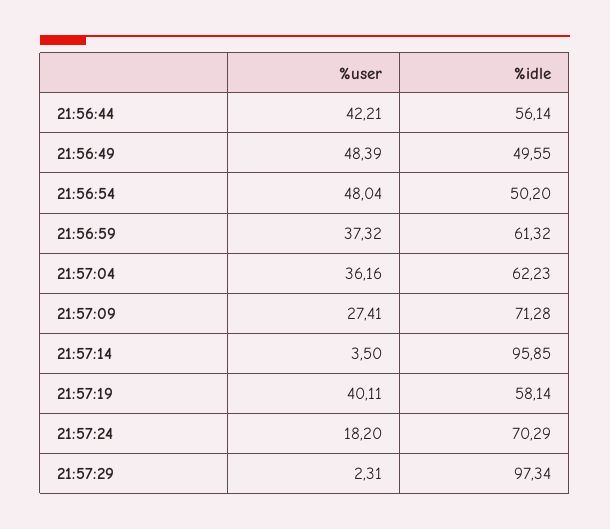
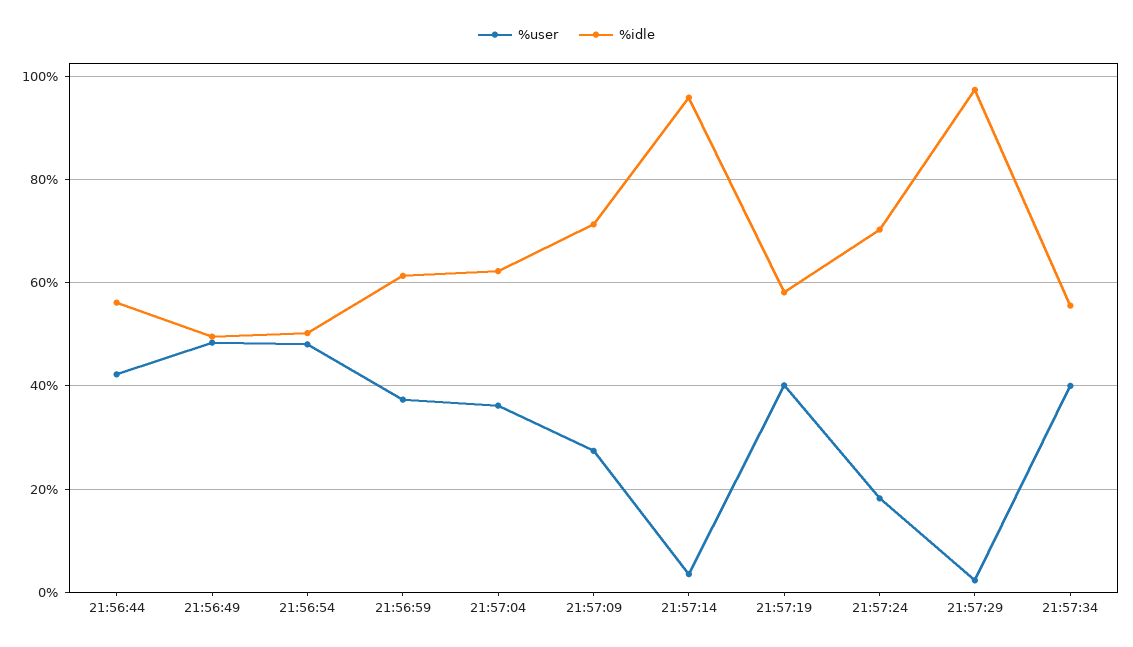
%user, 21:57:34: none -> 40
%idle, 21:57:34: none -> 56

